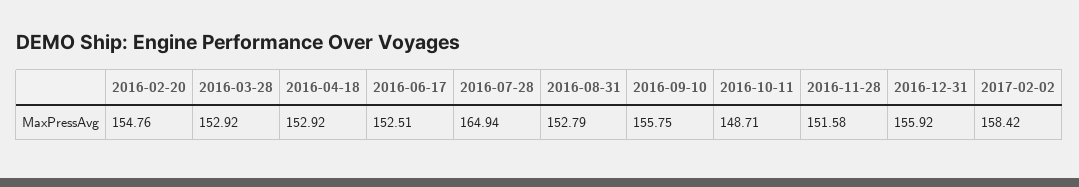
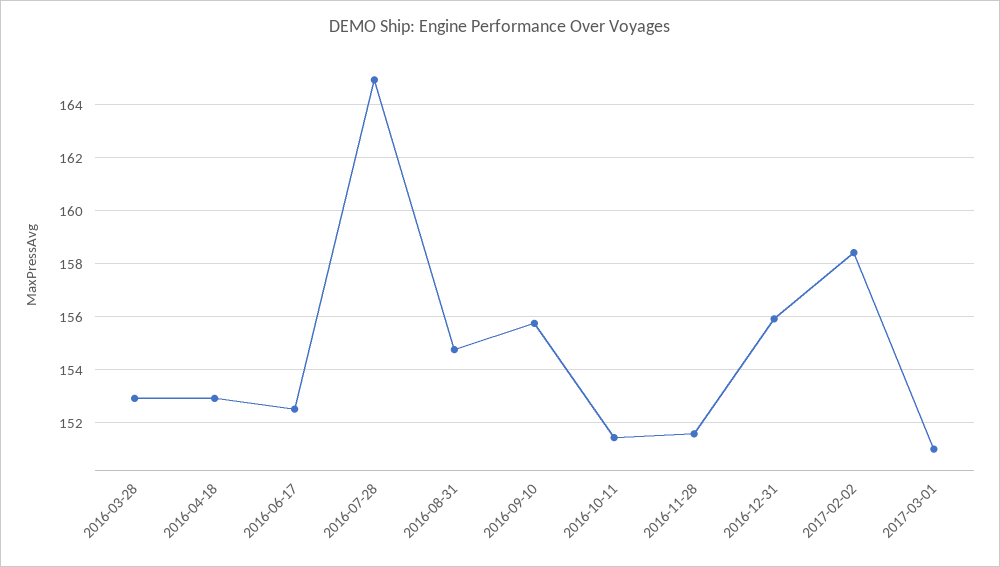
2016-02-20: 154.76 -> none
2016-08-31: 152.79 -> 154.75
2016-10-11: 148.71 -> 151.5
2017-03-01: none -> 151

